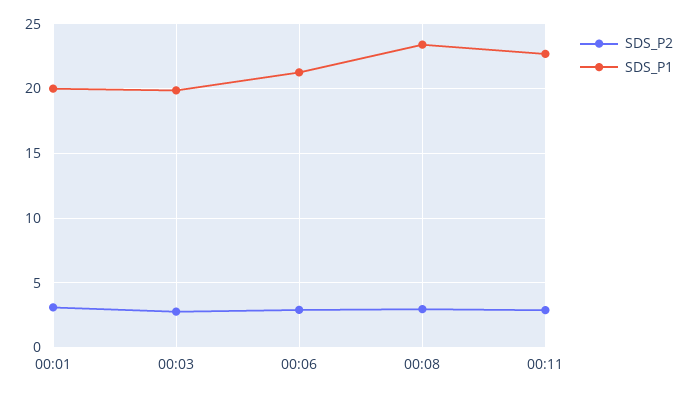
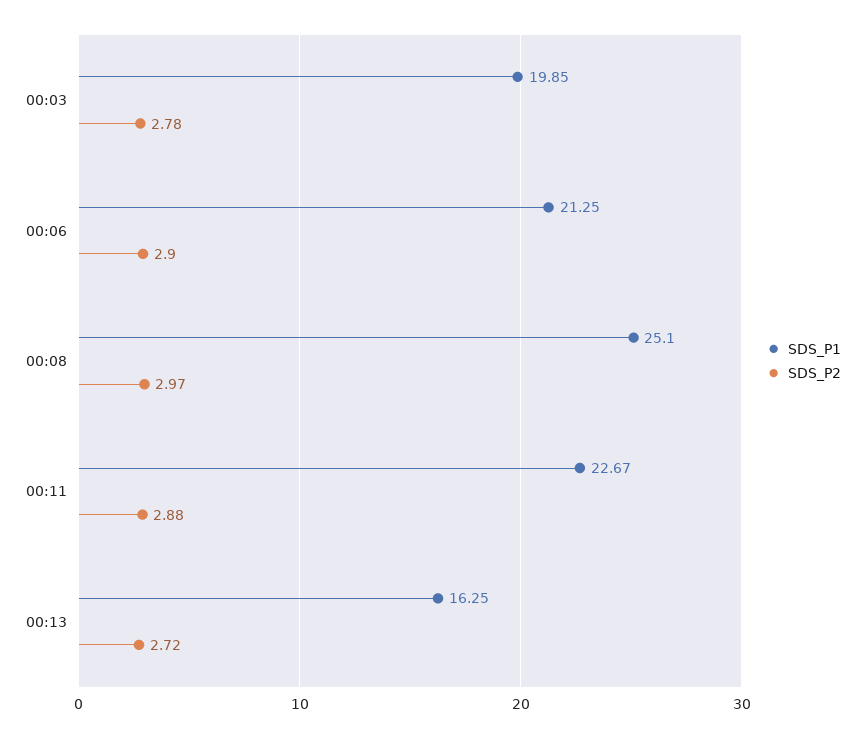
SDS_P2, 00:01: 3 -> none
SDS_P1, 00:01: 20 -> none
SDS_P1, 00:08: 23.5 -> 25.1
SDS_P1, 00:13: none -> 16.25
SDS_P2, 00:13: none -> 2.72

